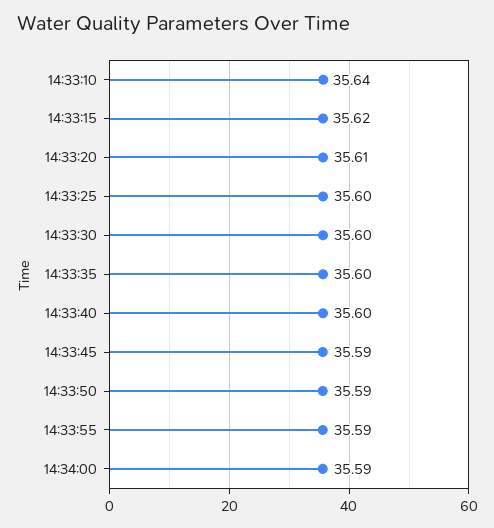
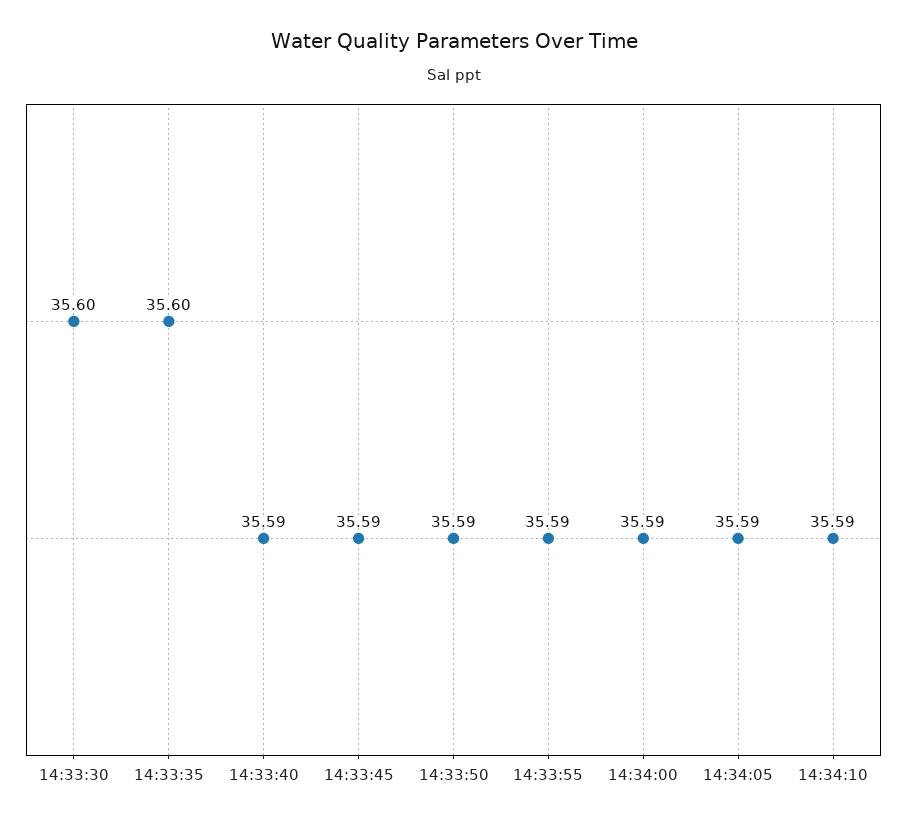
14:33:10: 35.64 -> none
14:33:15: 35.62 -> none
14:33:20: 35.61 -> none
14:33:25: 35.6 -> none
14:33:40: 35.6 -> 35.59
14:34:05: none -> 35.59
14:34:10: none -> 35.59

